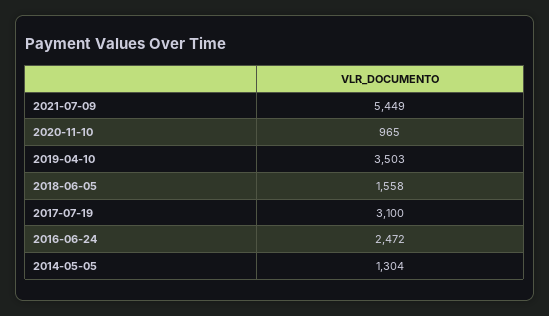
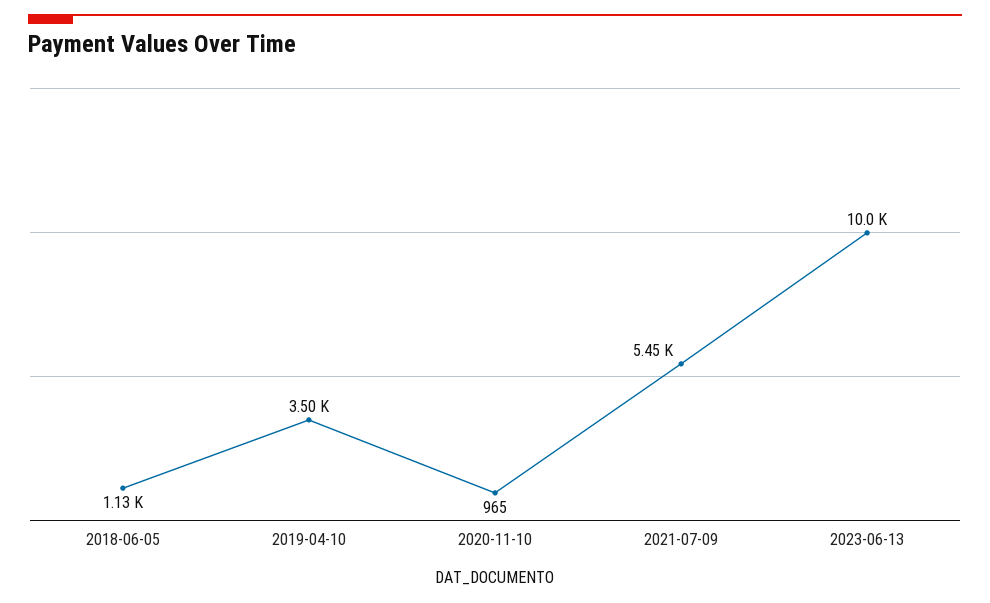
2018-06-05: 1558 -> 1130
2017-07-19: 3100 -> none
2016-06-24: 2472 -> none
2014-05-05: 1304 -> none
2023-06-13: none -> 10000

